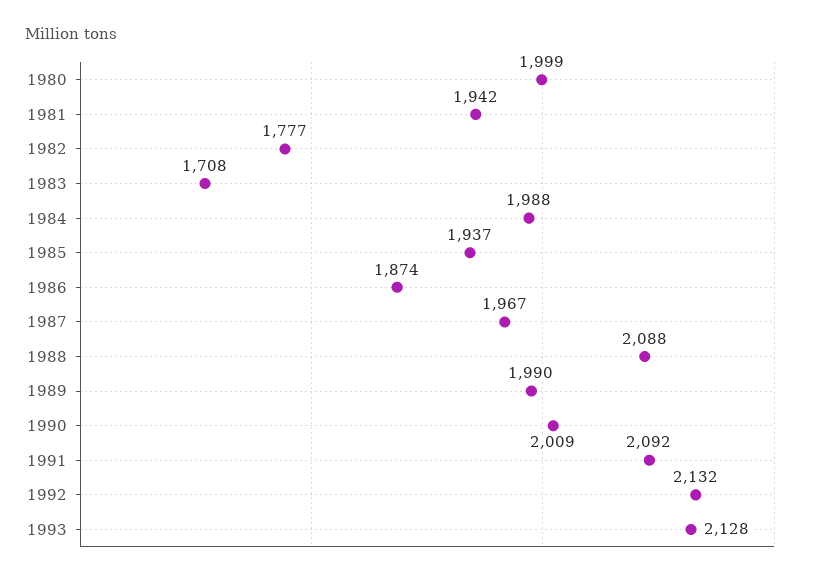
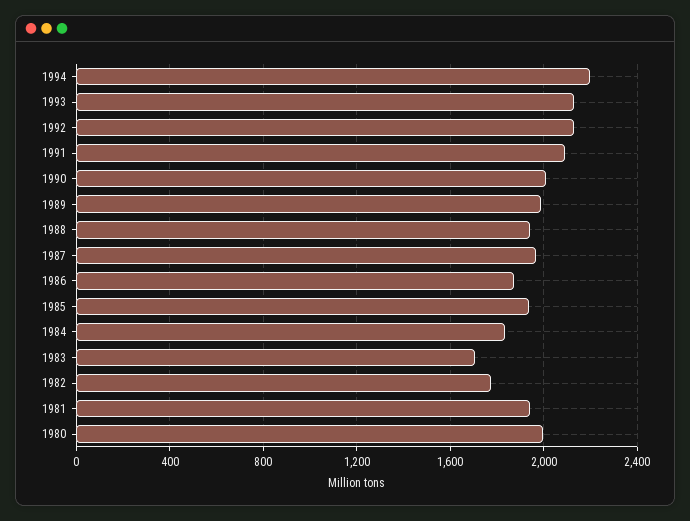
1984: 1988 -> 1850
1988: 2088 -> 1950
1994: none -> 2200

